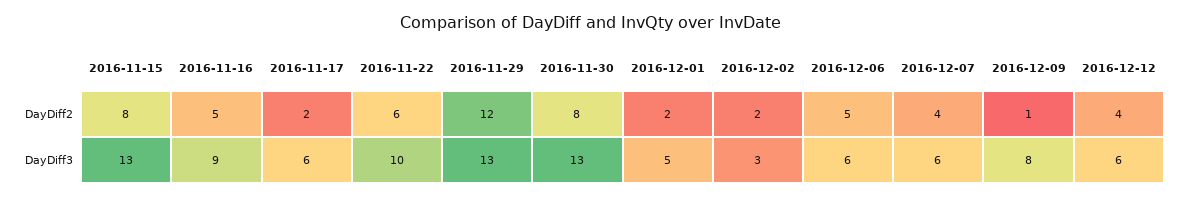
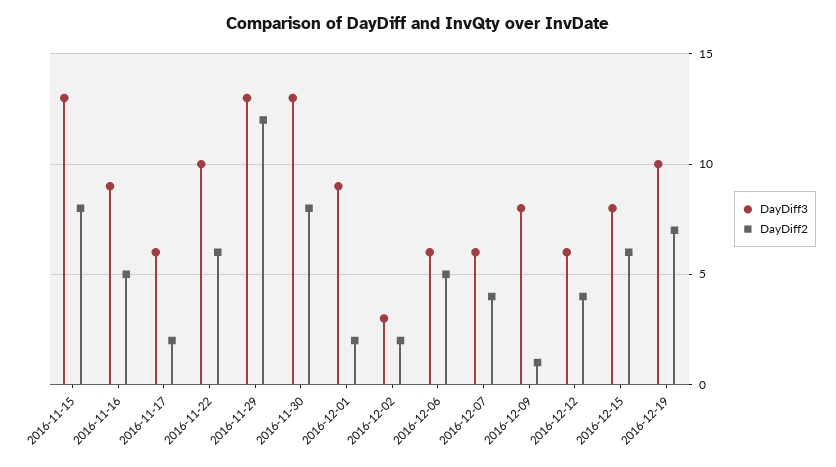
DayDiff3, 2016-12-01: 5 -> 9
DayDiff3, 2016-12-15: none -> 8
DayDiff2, 2016-12-15: none -> 6
DayDiff3, 2016-12-19: none -> 10
DayDiff2, 2016-12-19: none -> 7

